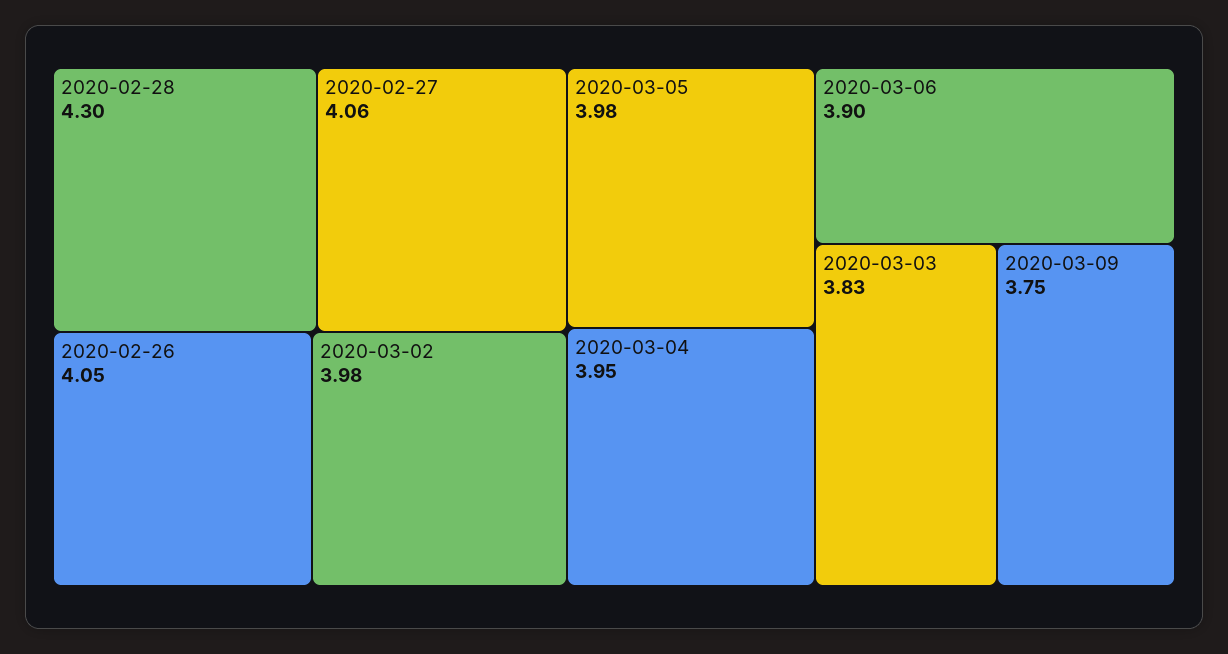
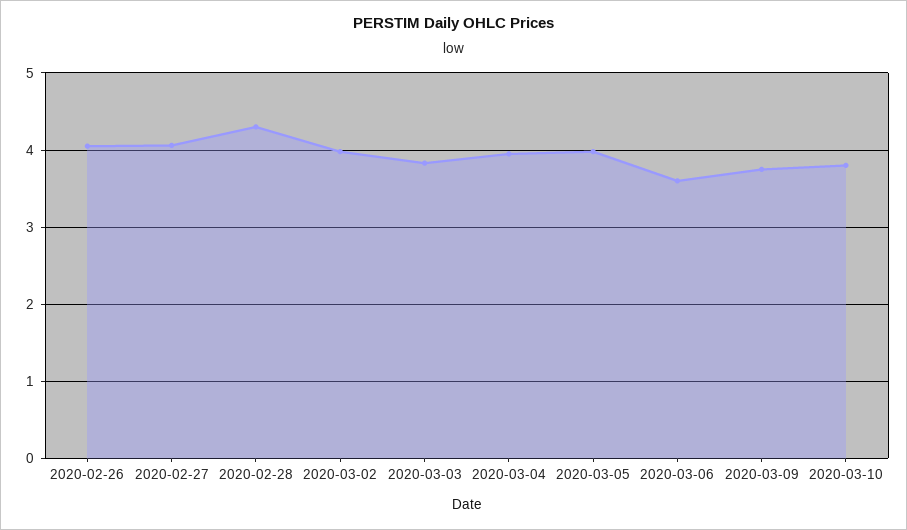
2020-03-06: 3.9 -> 3.6
2020-03-10: none -> 3.8

